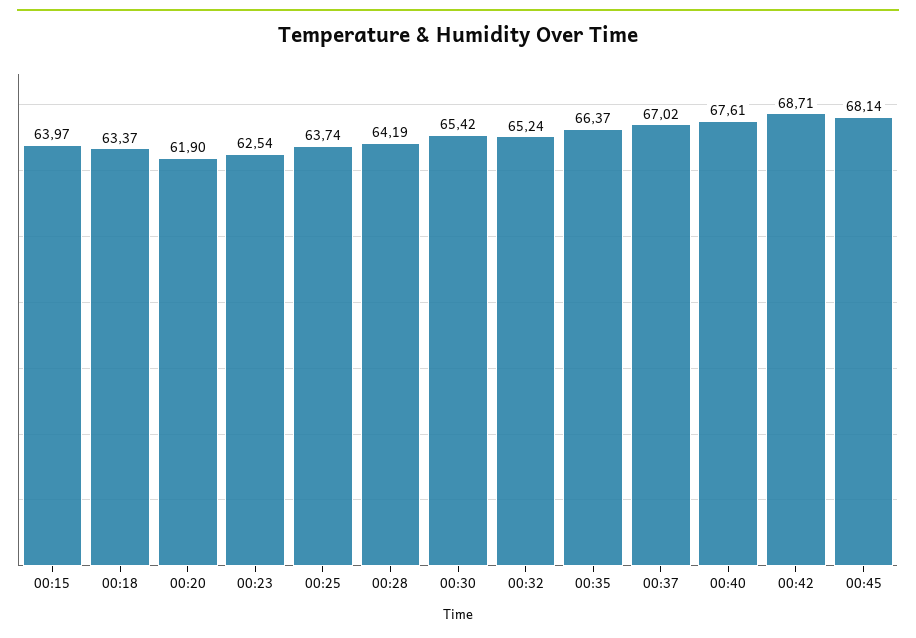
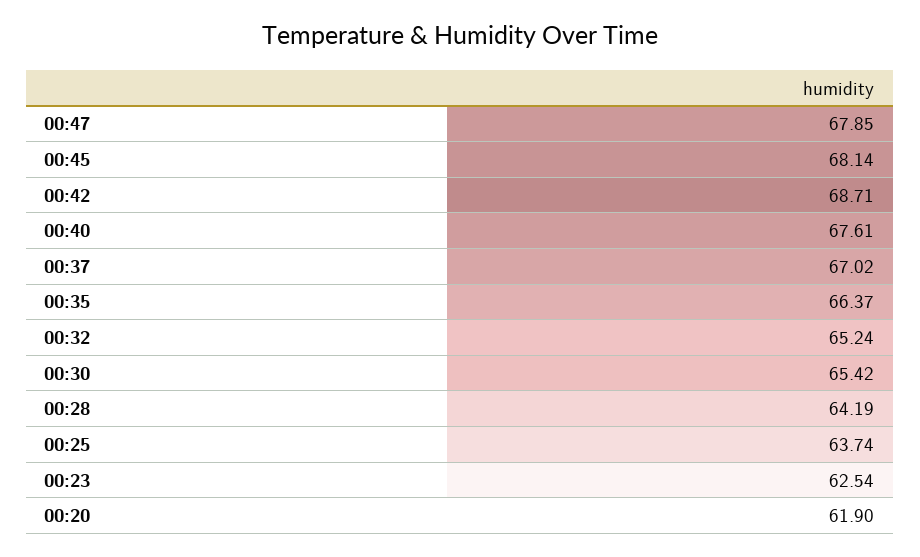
00:15: 63.97 -> none
00:18: 63.37 -> none
00:47: none -> 67.85

